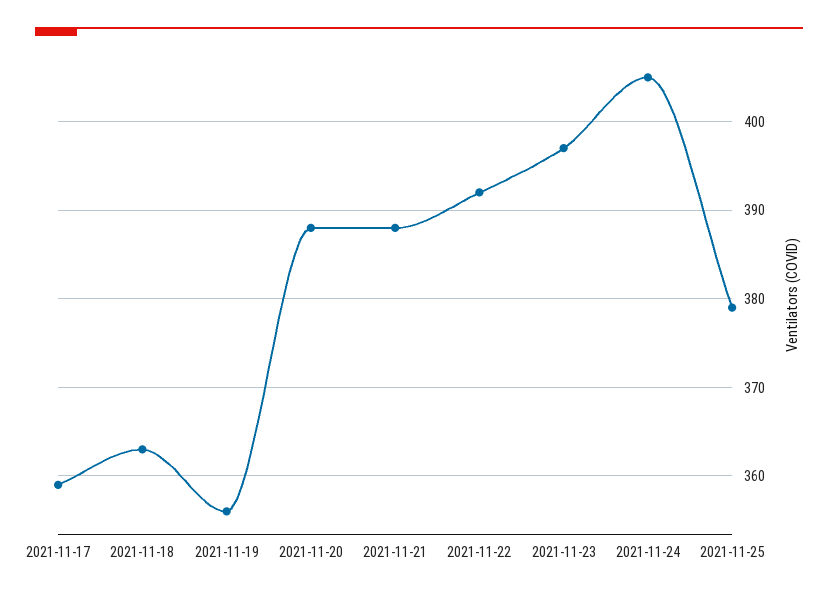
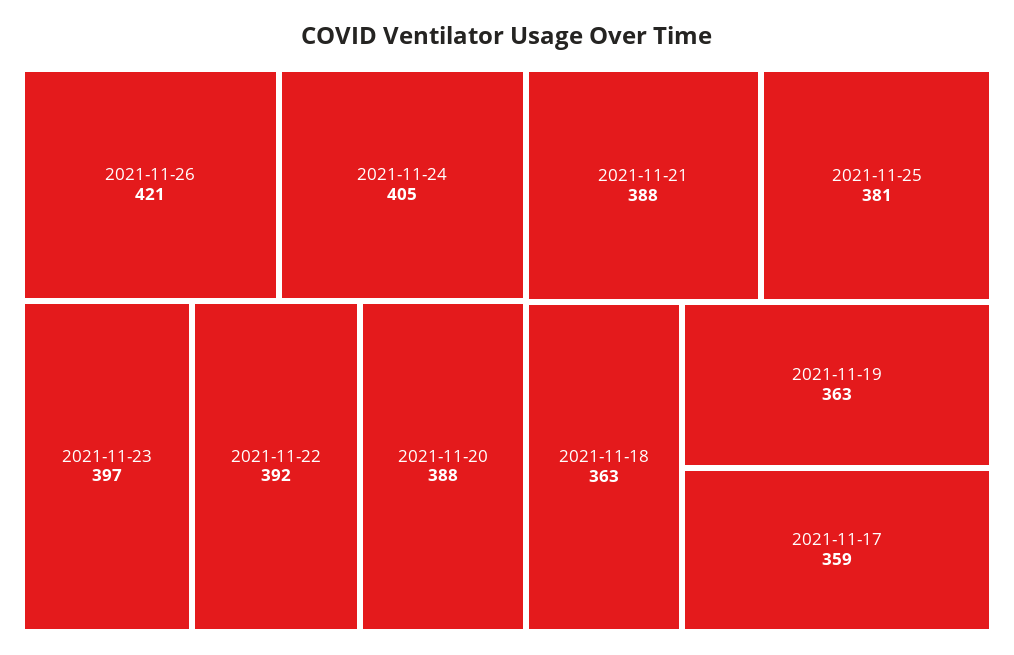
2021-11-19: 356 -> 363
2021-11-25: 379 -> 381
2021-11-26: none -> 421

